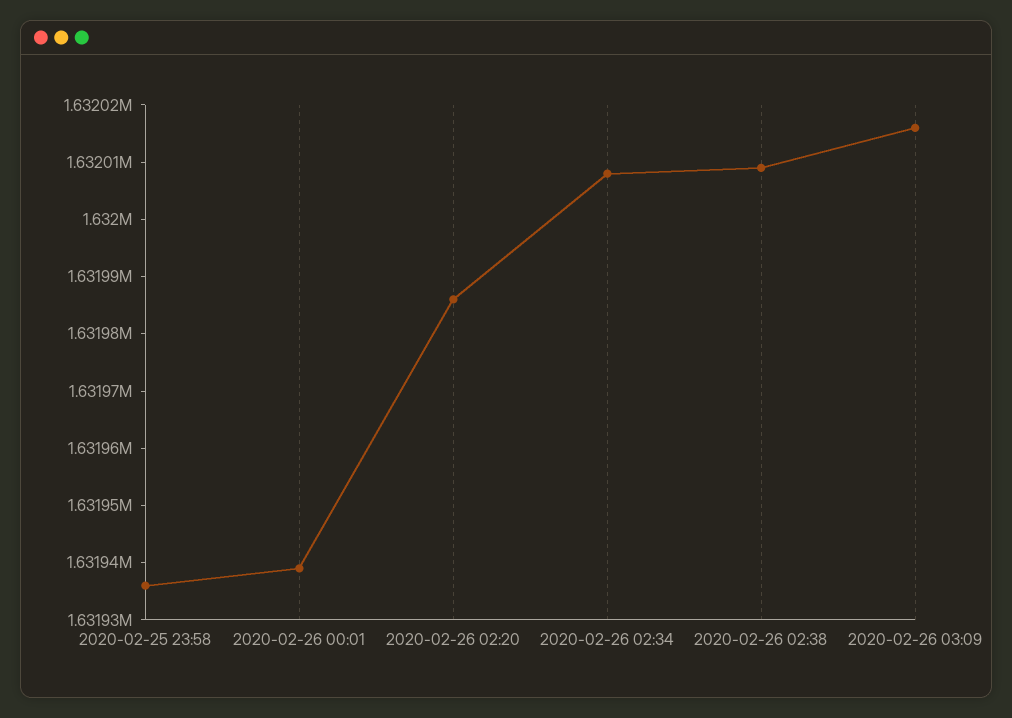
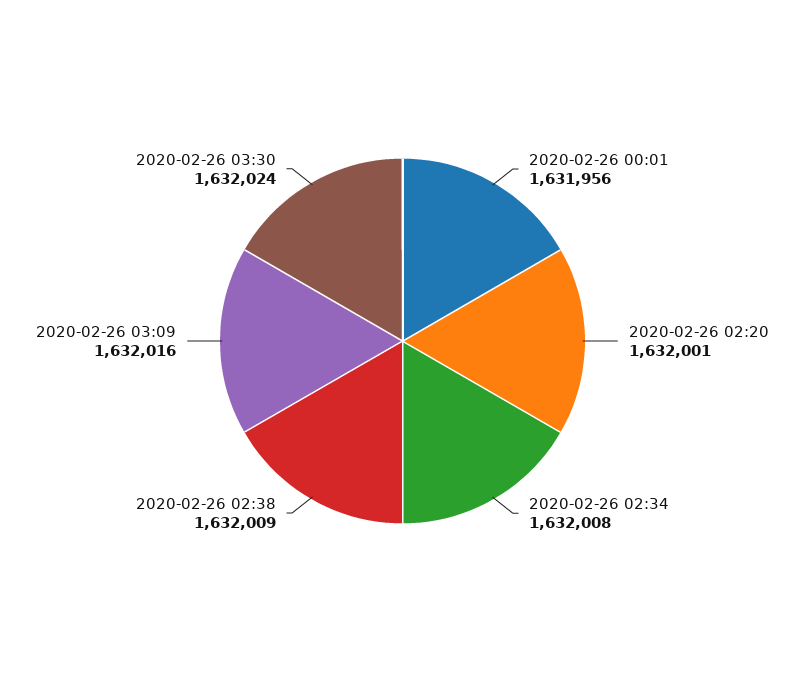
2020-02-25 23:58: 1631935 -> none
2020-02-26 00:01: 1631940 -> 1631956
2020-02-26 02:20: 1631985 -> 1632001
2020-02-26 03:30: none -> 1632024

